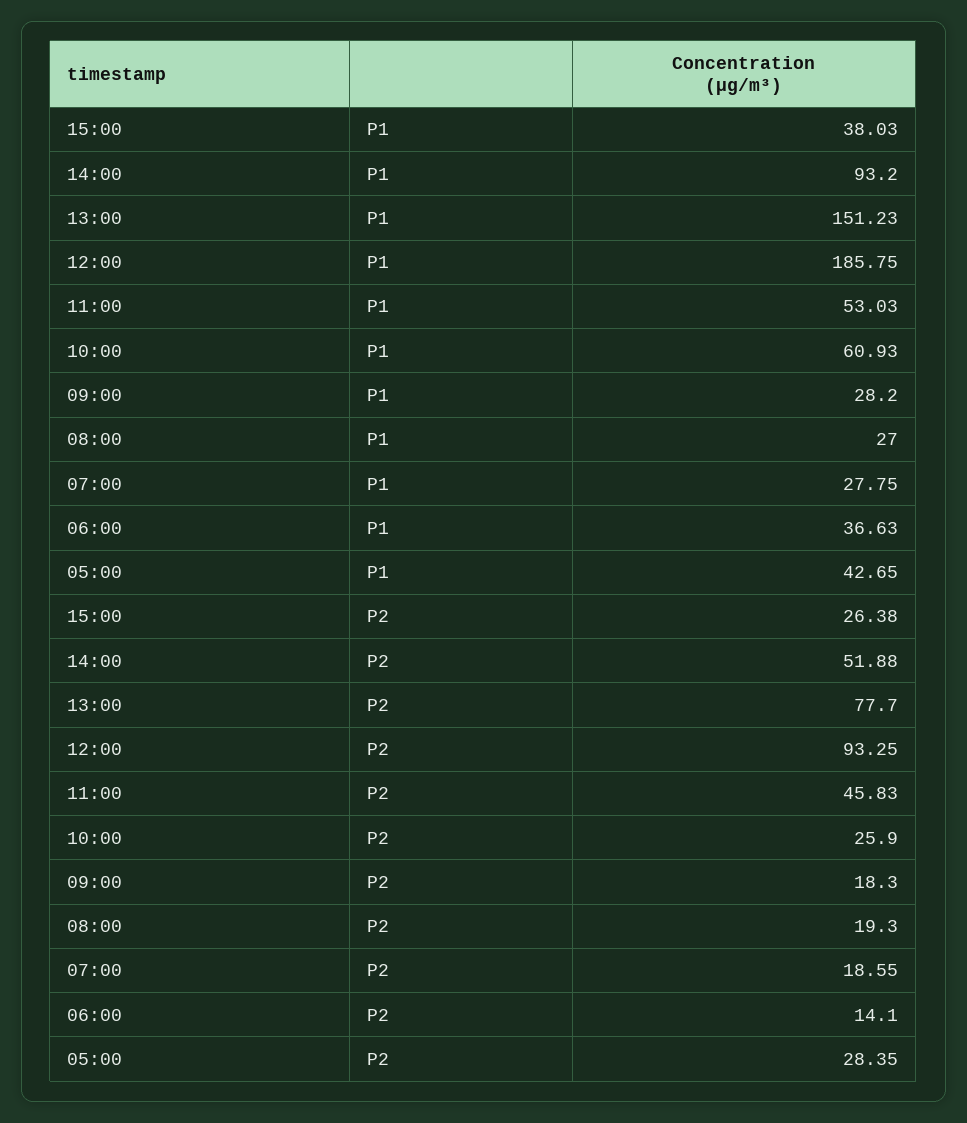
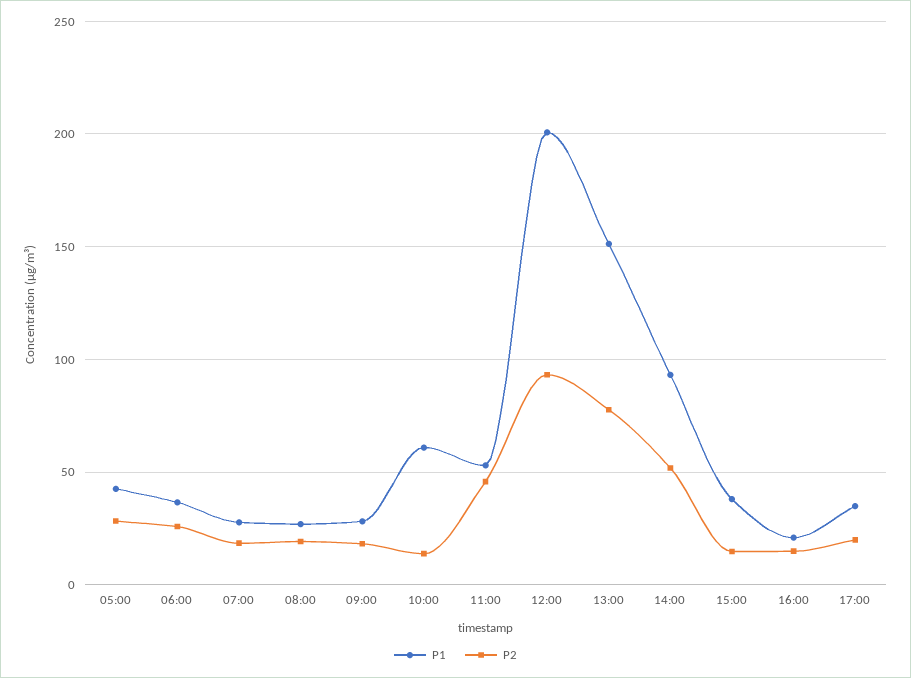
P1, 12:00: 185.75 -> 200
P2, 15:00: 26.38 -> 15
P2, 10:00: 25.9 -> 15
P2, 06:00: 14.1 -> 25
P1, 16:00: none -> 20
P2, 16:00: none -> 15
P1, 17:00: none -> 35
P2, 17:00: none -> 20

